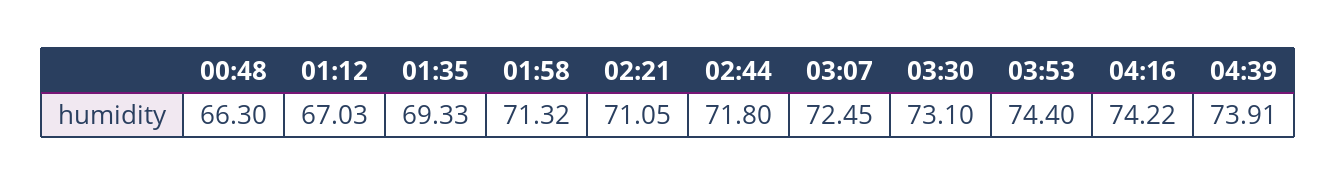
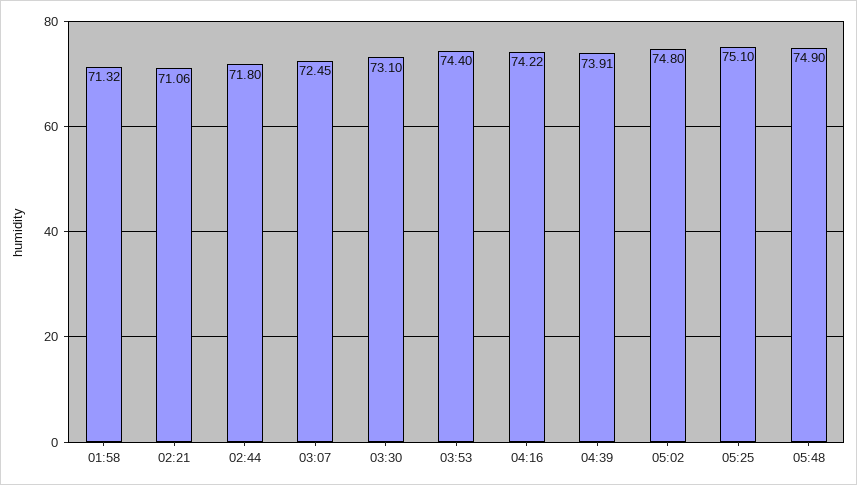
00:48: 66.3 -> none
01:12: 67.03 -> none
01:35: 69.33 -> none
02:21: 71.05 -> 71.06
05:02: none -> 74.8
05:25: none -> 75.1
05:48: none -> 74.9

